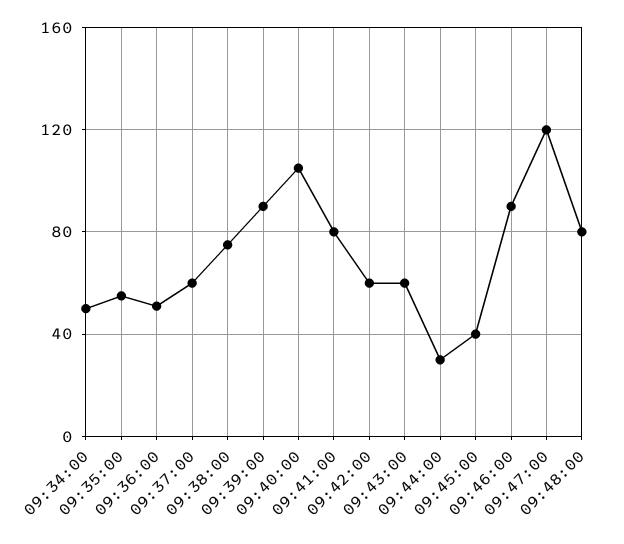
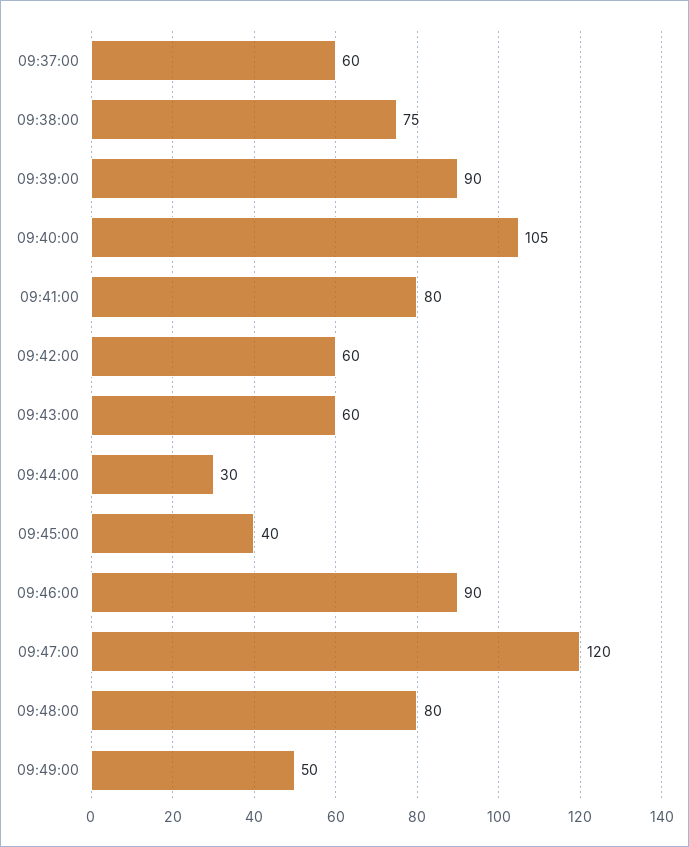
09:34:00: 50 -> none
09:35:00: 55 -> none
09:36:00: 50 -> none
09:49:00: none -> 50

